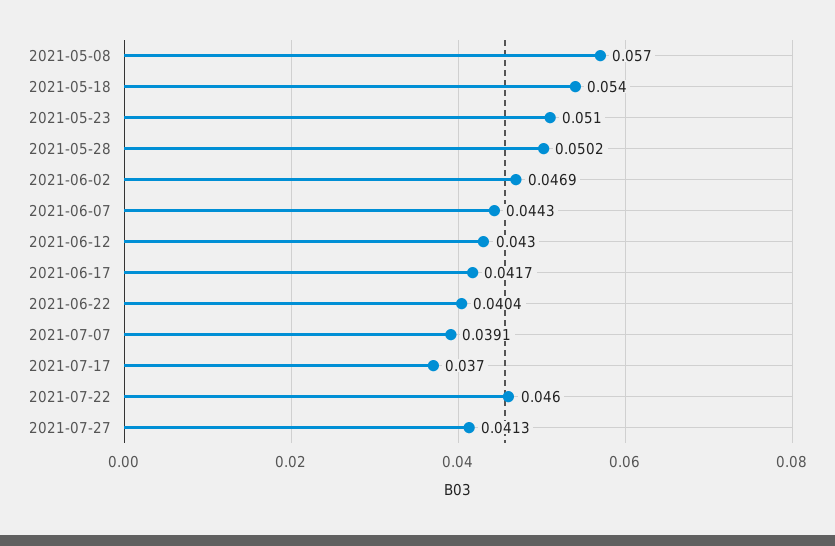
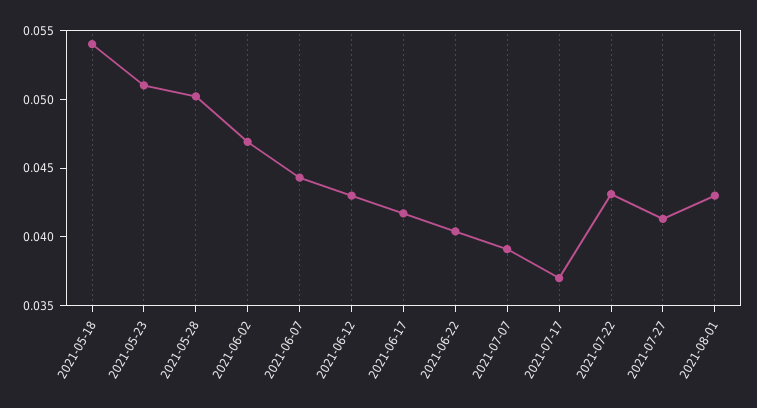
2021-05-08: 0.057 -> none
2021-07-22: 0.046 -> 0.043
2021-08-01: none -> 0.043

